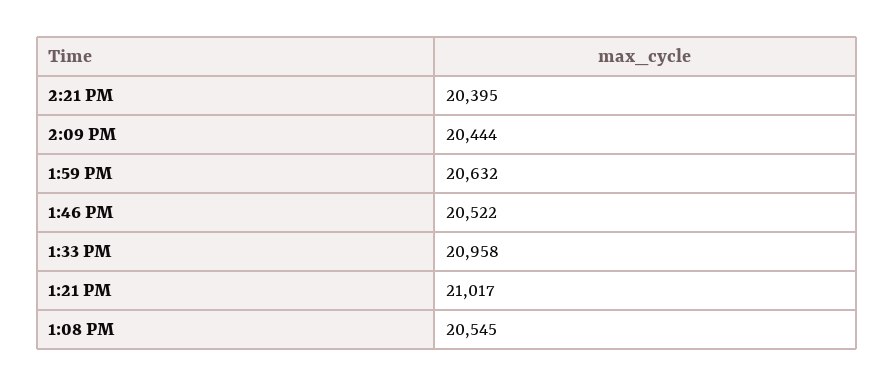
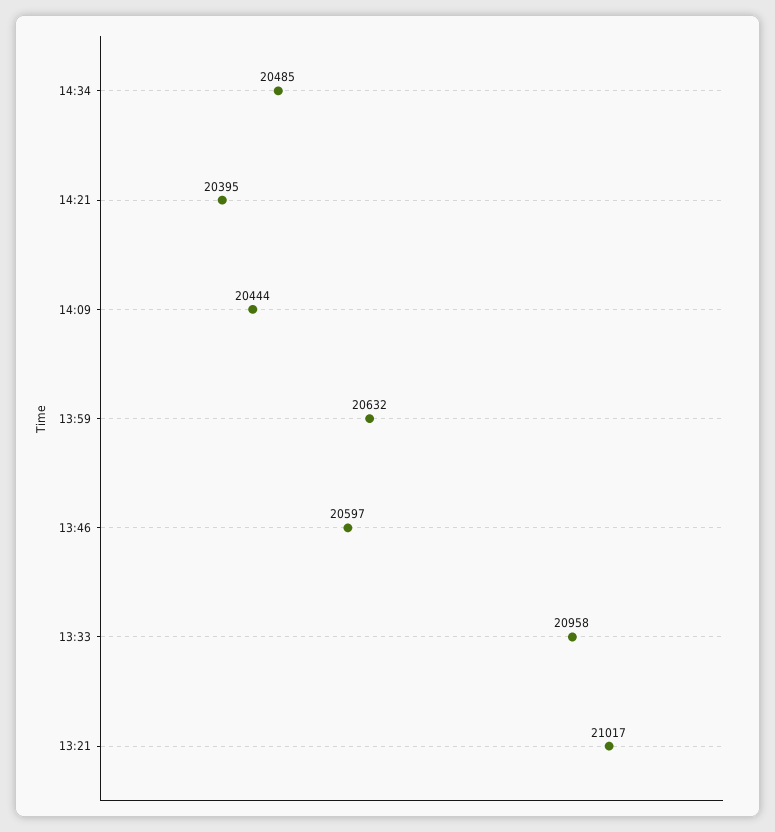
1:46 PM: 20522 -> 20597
1:08 PM: 20545 -> none
14:34: none -> 20485

